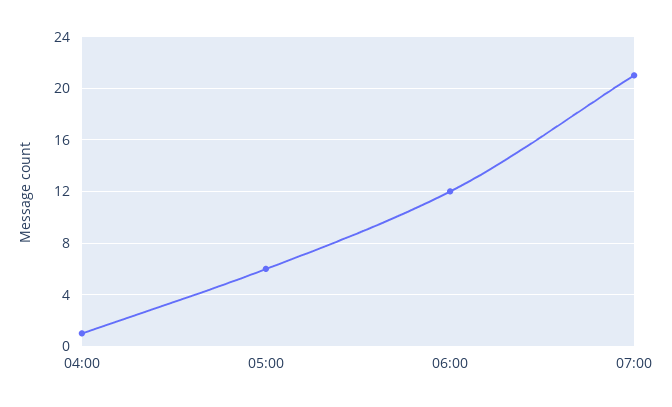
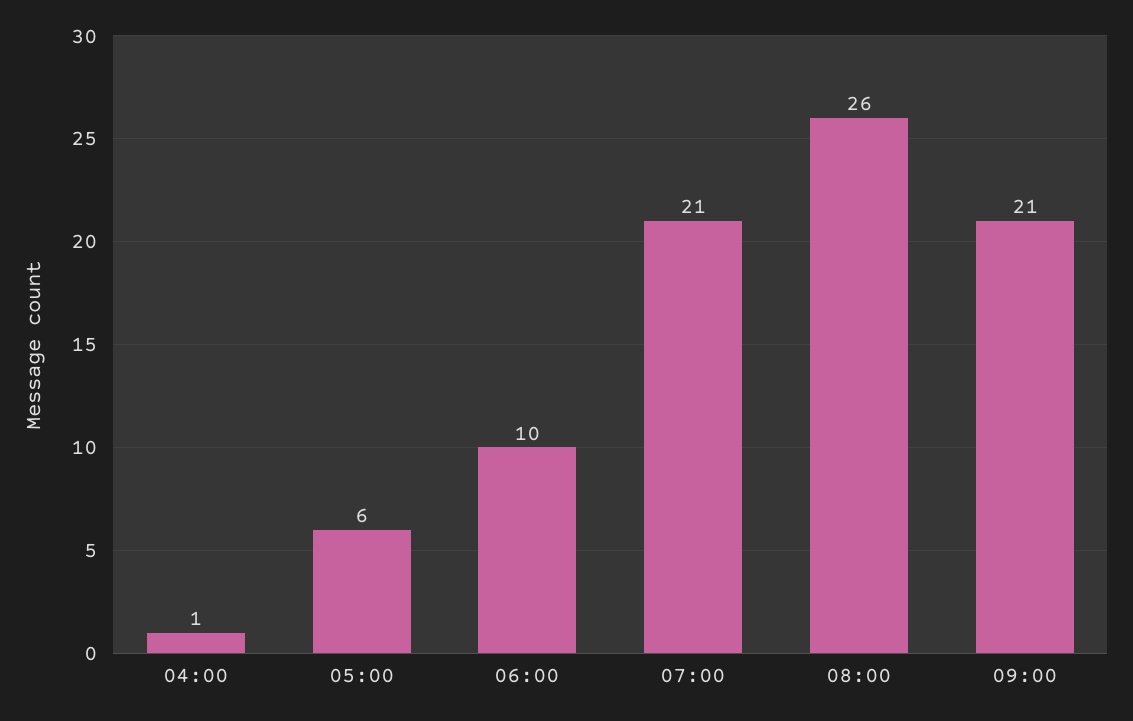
06:00: 12 -> 10
08:00: none -> 26
09:00: none -> 21

